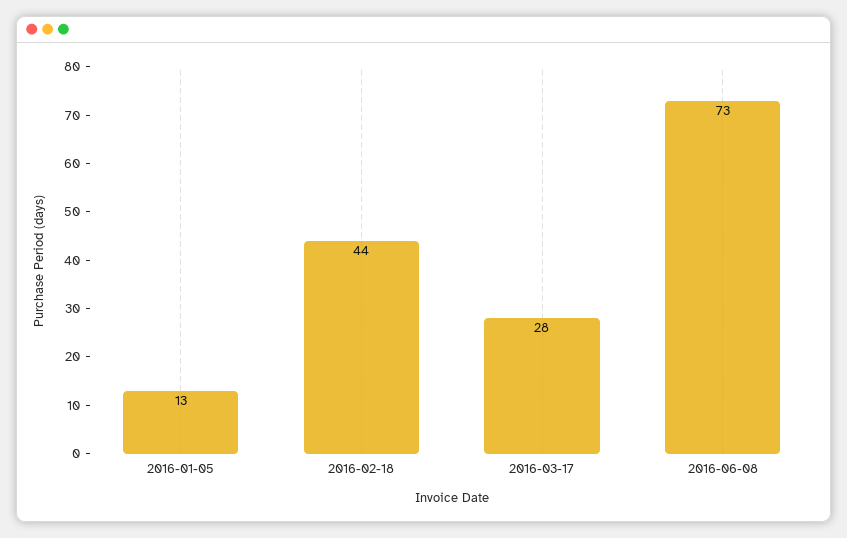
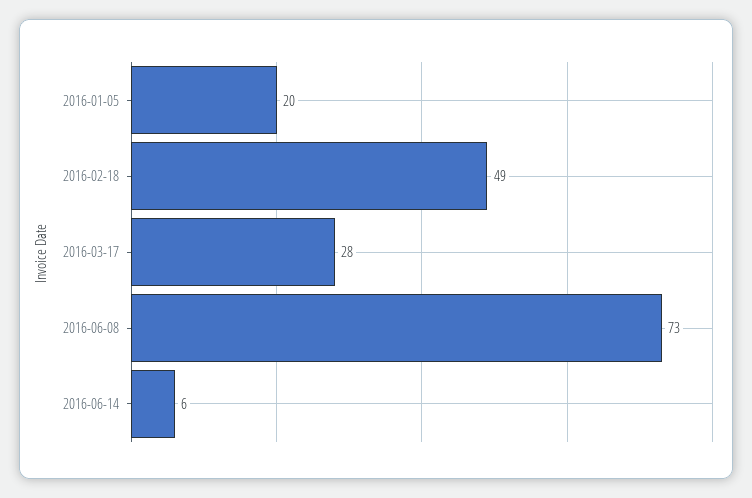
2016-01-05: 13 -> 20
2016-02-18: 44 -> 49
2016-06-14: none -> 6

